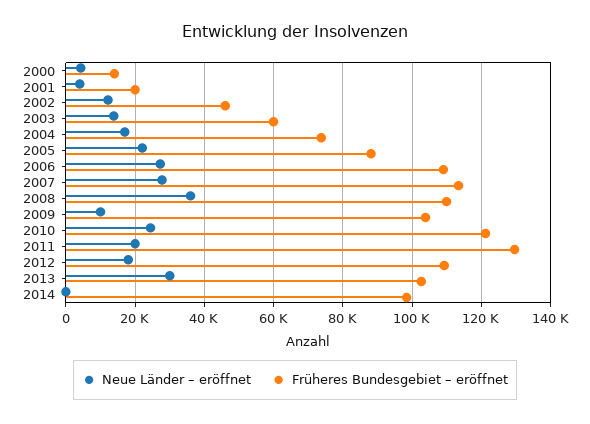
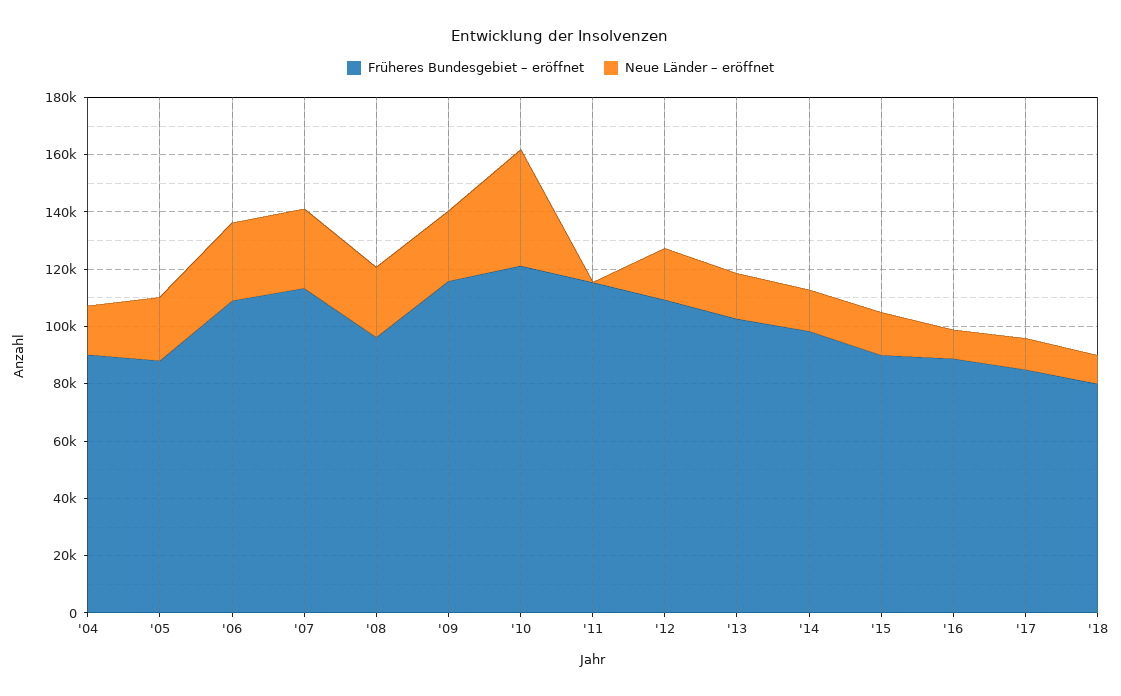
Neue Länder – eröffnet, 2000: 4000 -> none
Früheres Bundesgebiet – eröffnet, 2000: 14000 -> none
Neue Länder – eröffnet, 2001: 4000 -> none
Früheres Bundesgebiet – eröffnet, 2001: 20000 -> none
Neue Länder – eröffnet, 2002: 12000 -> none
Früheres Bundesgebiet – eröffnet, 2002: 46000 -> none
Neue Länder – eröffnet, 2003: 14000 -> none
Früheres Bundesgebiet – eröffnet, 2003: 60000 -> none
Früheres Bundesgebiet – eröffnet, 2004: 74000 -> 90000
Neue Länder – eröffnet, 2008: 36000 -> 25000
Früheres Bundesgebiet – eröffnet, 2008: 110000 -> 95000
Neue Länder – eröffnet, 2009: 10000 -> 25000
Früheres Bundesgebiet – eröffnet, 2009: 104000 -> 115000
Neue Länder – eröffnet, 2010: 24000 -> 40000
Neue Länder – eröffnet, 2011: 20000 -> 0
Früheres Bundesgebiet – eröffnet, 2011: 130000 -> 115000
Neue Länder – eröffnet, 2013: 30000 -> 15000
Neue Länder – eröffnet, 2014: 0 -> 15000
Früheres Bundesgebiet – eröffnet, '15: none -> 90000
Neue Länder – eröffnet, '15: none -> 15000
Früheres Bundesgebiet – eröffnet, '16: none -> 90000
Neue Länder – eröffnet, '16: none -> 10000
Früheres Bundesgebiet – eröffnet, '17: none -> 85000
Neue Länder – eröffnet, '17: none -> 10000
Früheres Bundesgebiet – eröffnet, '18: none -> 80000
Neue Länder – eröffnet, '18: none -> 10000

